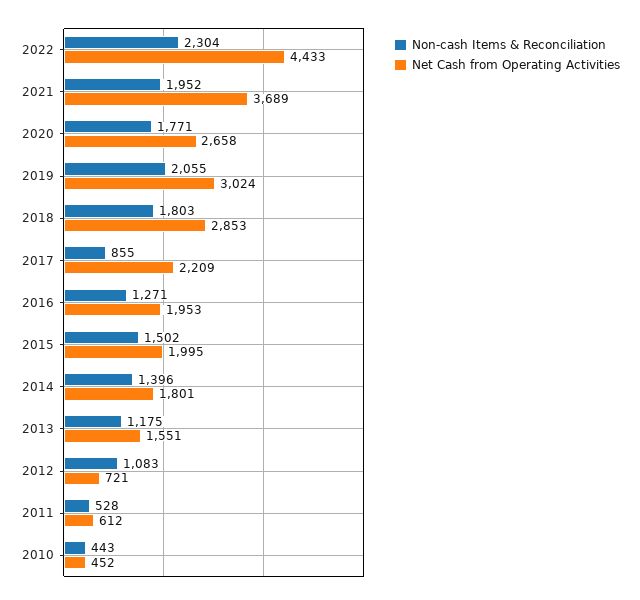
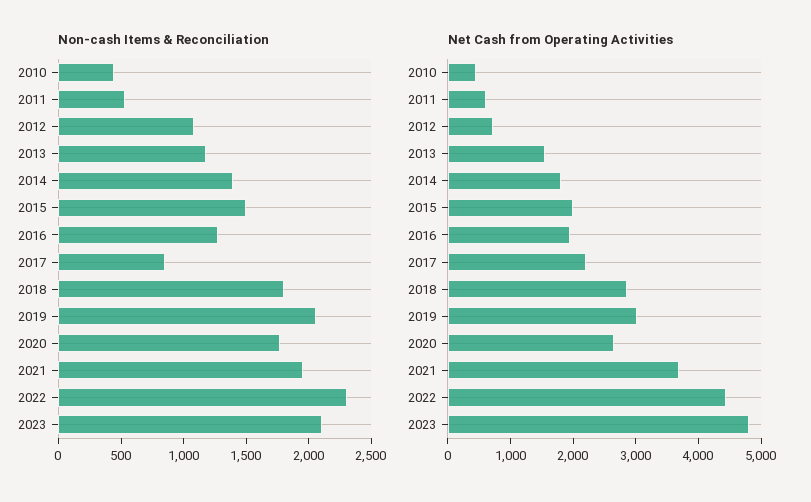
Non-cash Items & Reconciliation, 2023: none -> 2100
Net Cash from Operating Activities, 2023: none -> 4800

